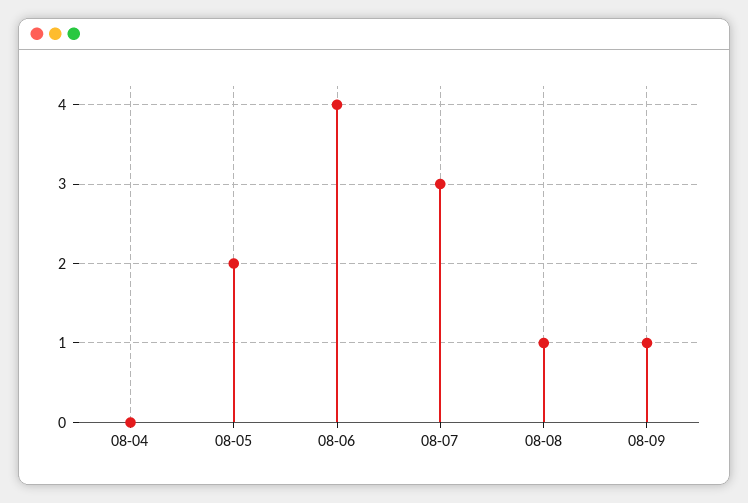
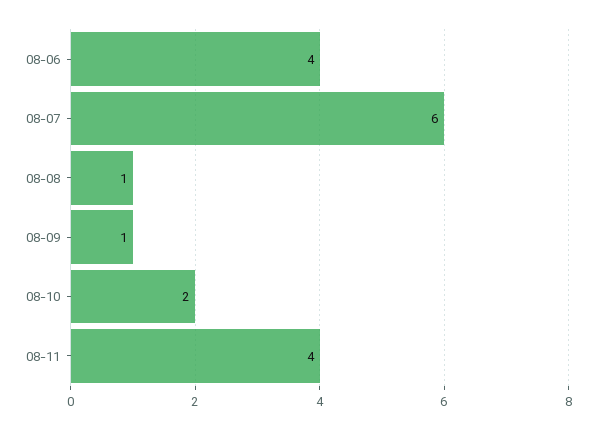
08-04: 0 -> none
08-05: 2 -> none
08-07: 3 -> 6
08-10: none -> 2
08-11: none -> 4

